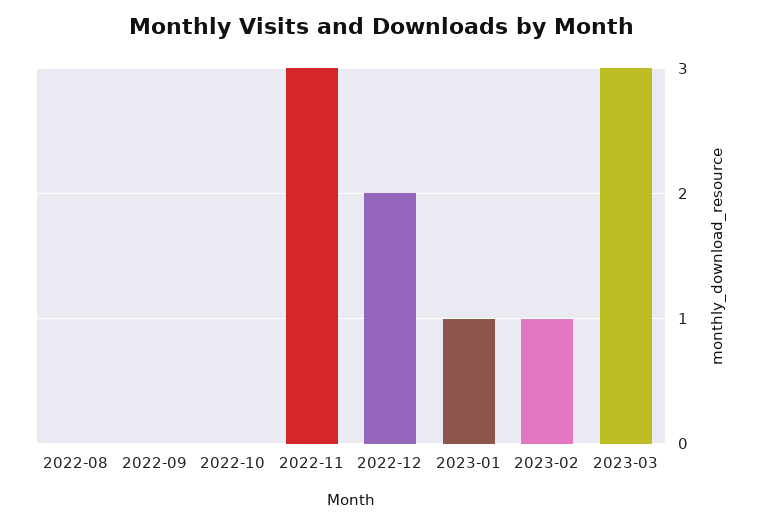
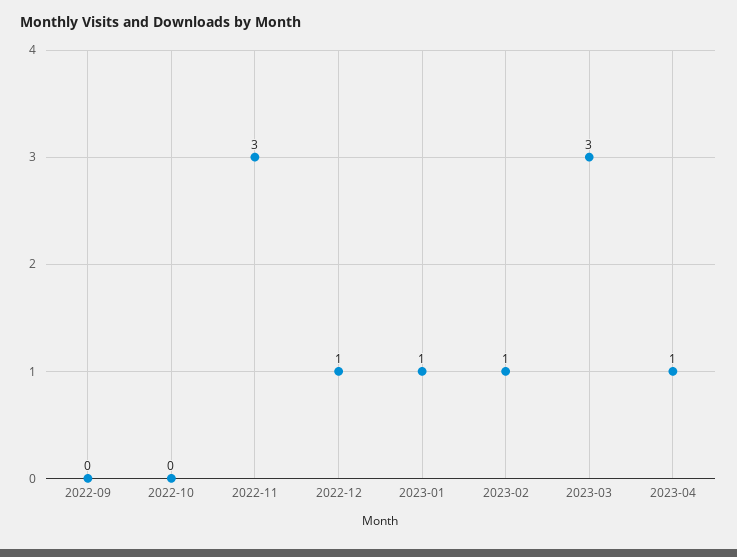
2022-08: 0 -> none
2022-12: 2 -> 1
2023-04: none -> 1

